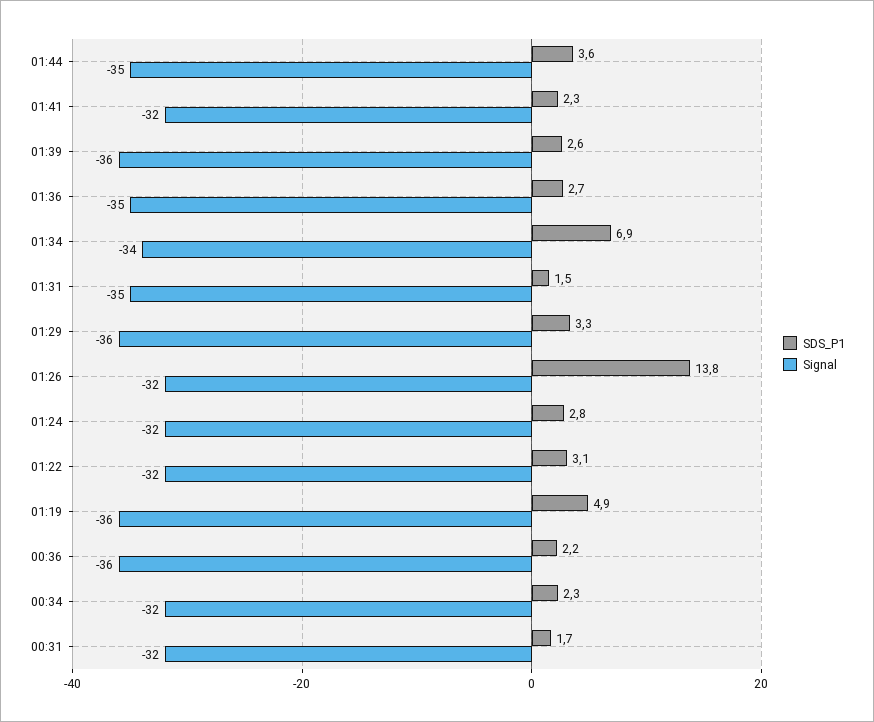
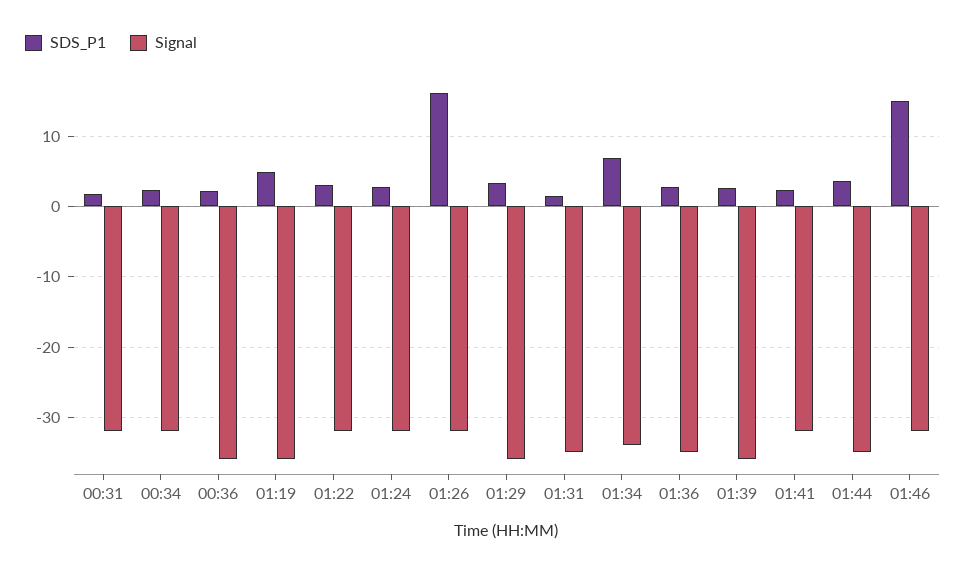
SDS_P1, 01:26: 13.8 -> 16
SDS_P1, 01:46: none -> 15
Signal, 01:46: none -> -32

